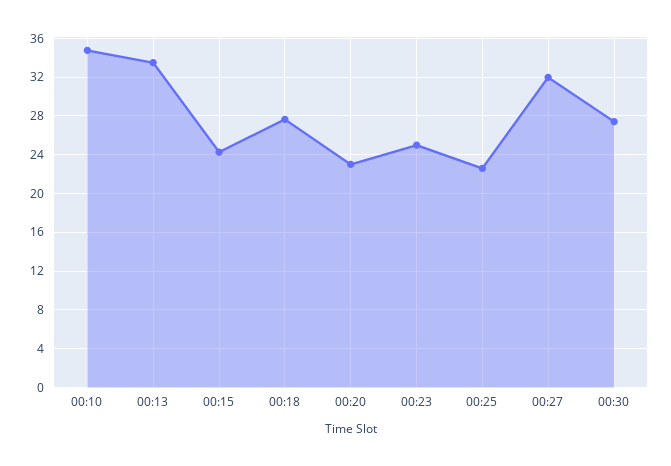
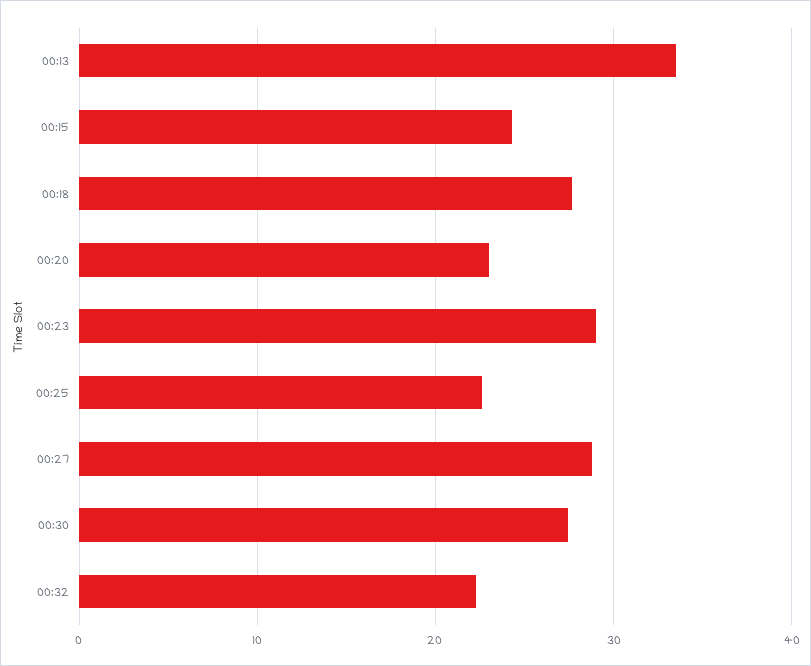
00:10: 35 -> none
00:23: 25 -> 29
00:27: 32 -> 29
00:32: none -> 22

